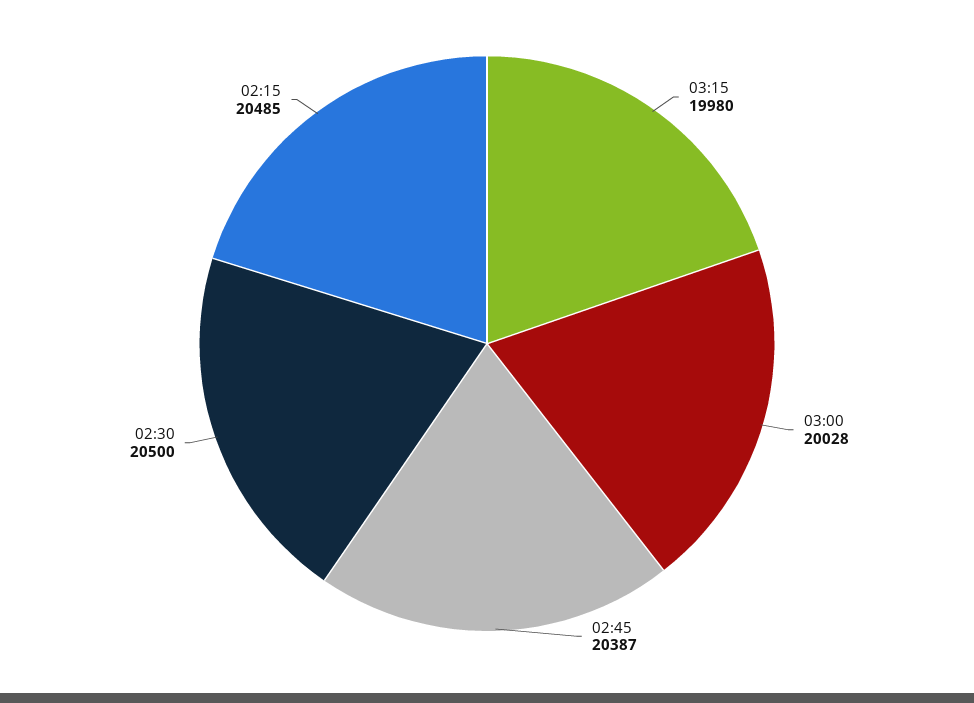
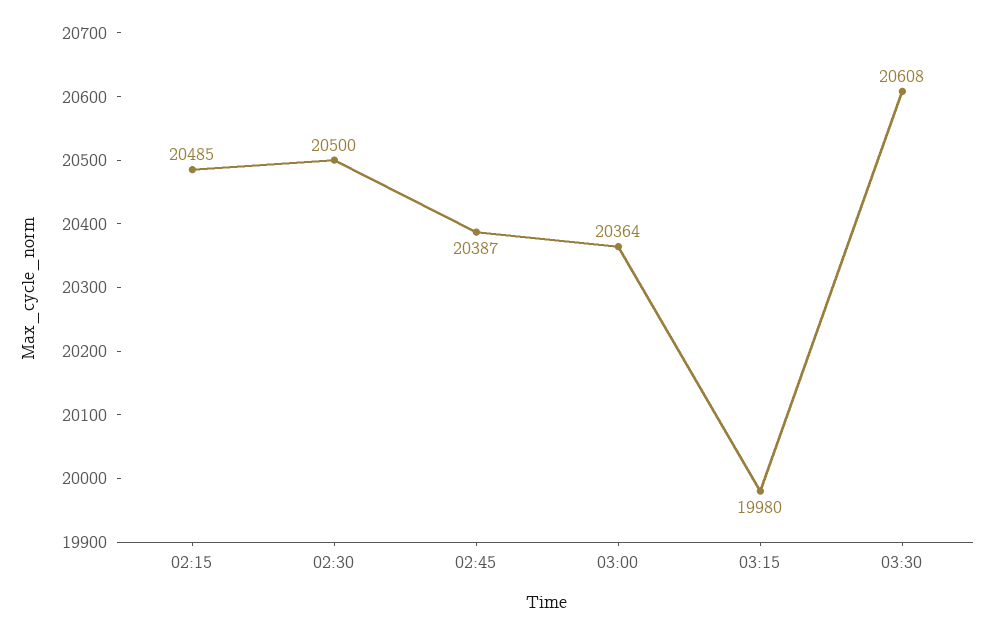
03:00: 20028 -> 20364
03:30: none -> 20608

